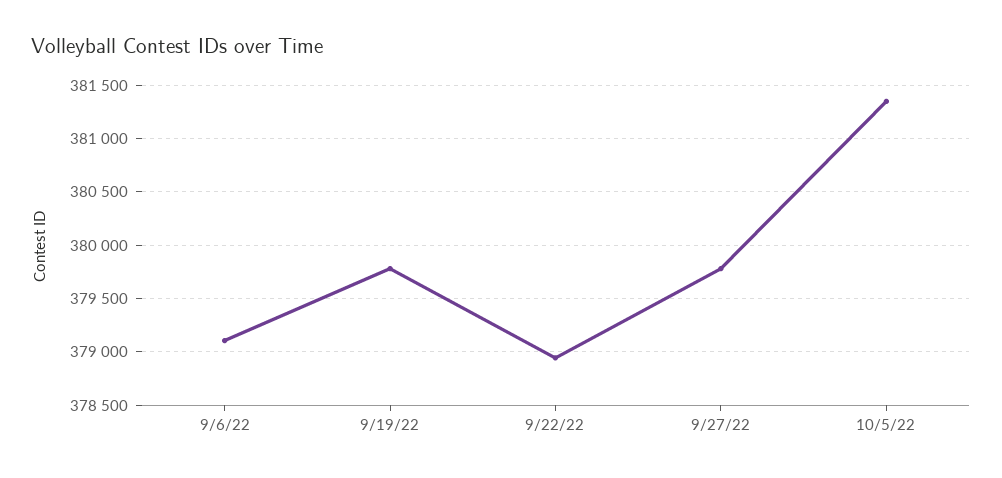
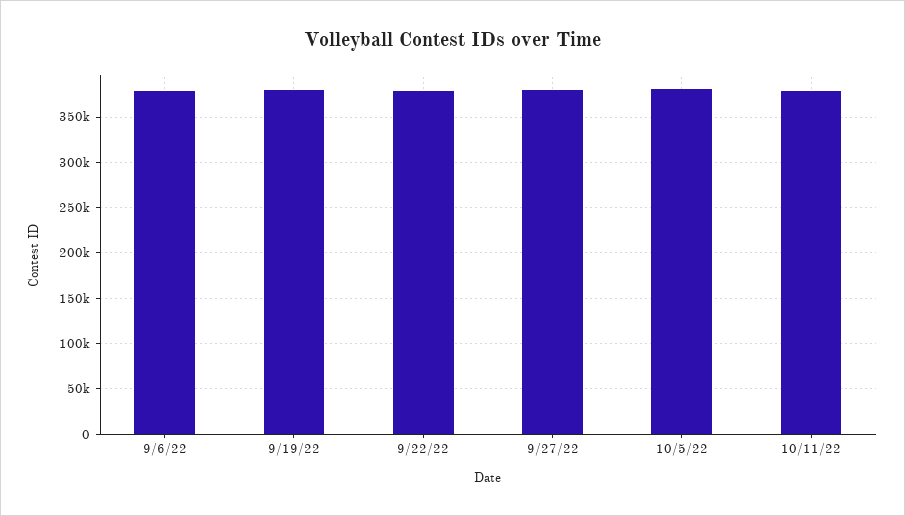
10/11/22: none -> 380000

